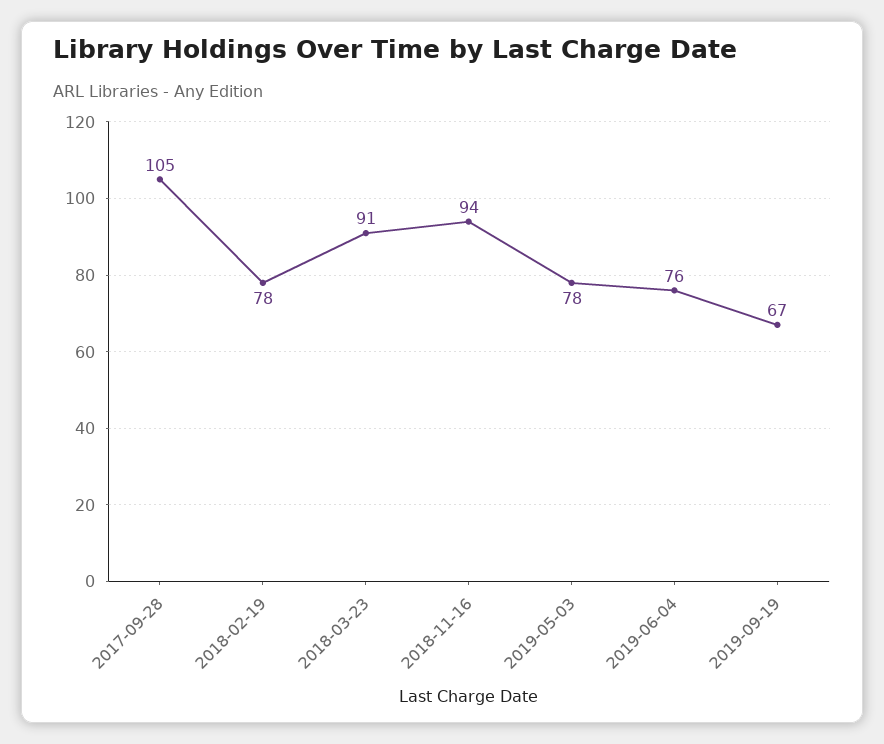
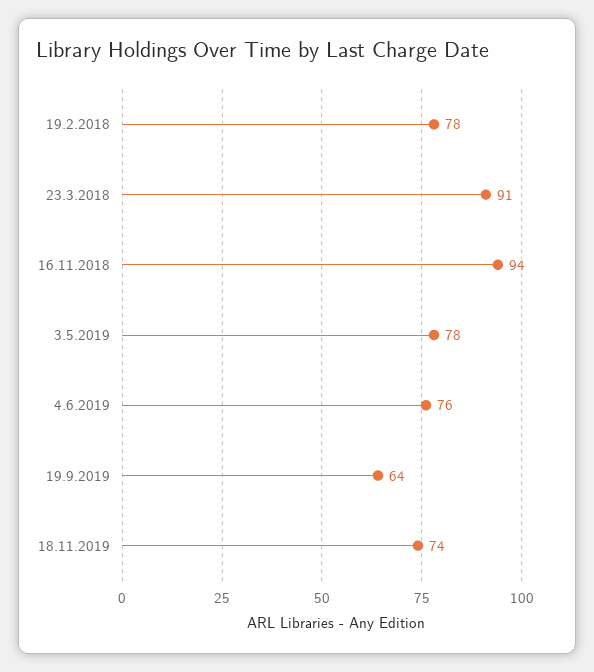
2017-09-28: 105 -> none
2019-09-19: 67 -> 64
18.11.2019: none -> 74

